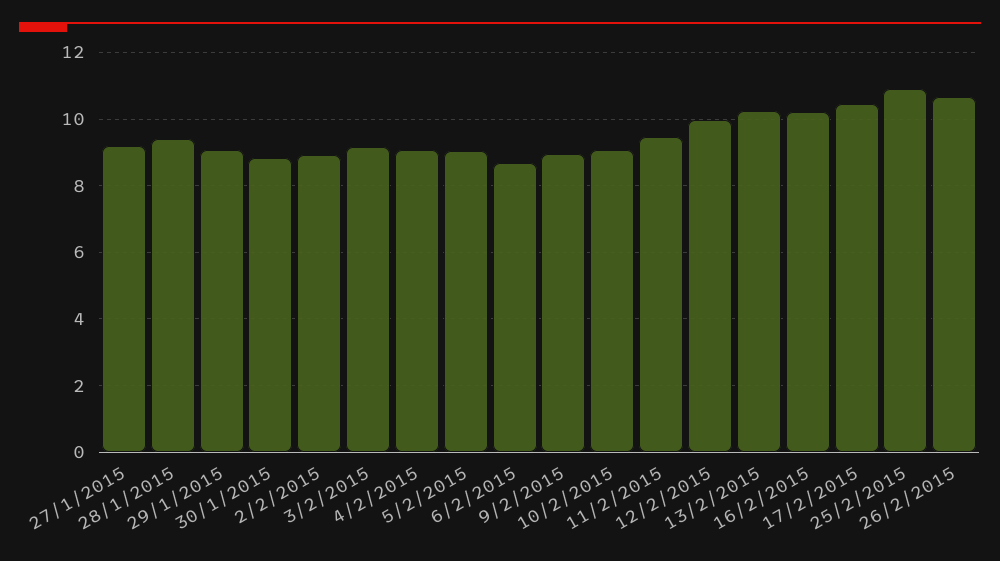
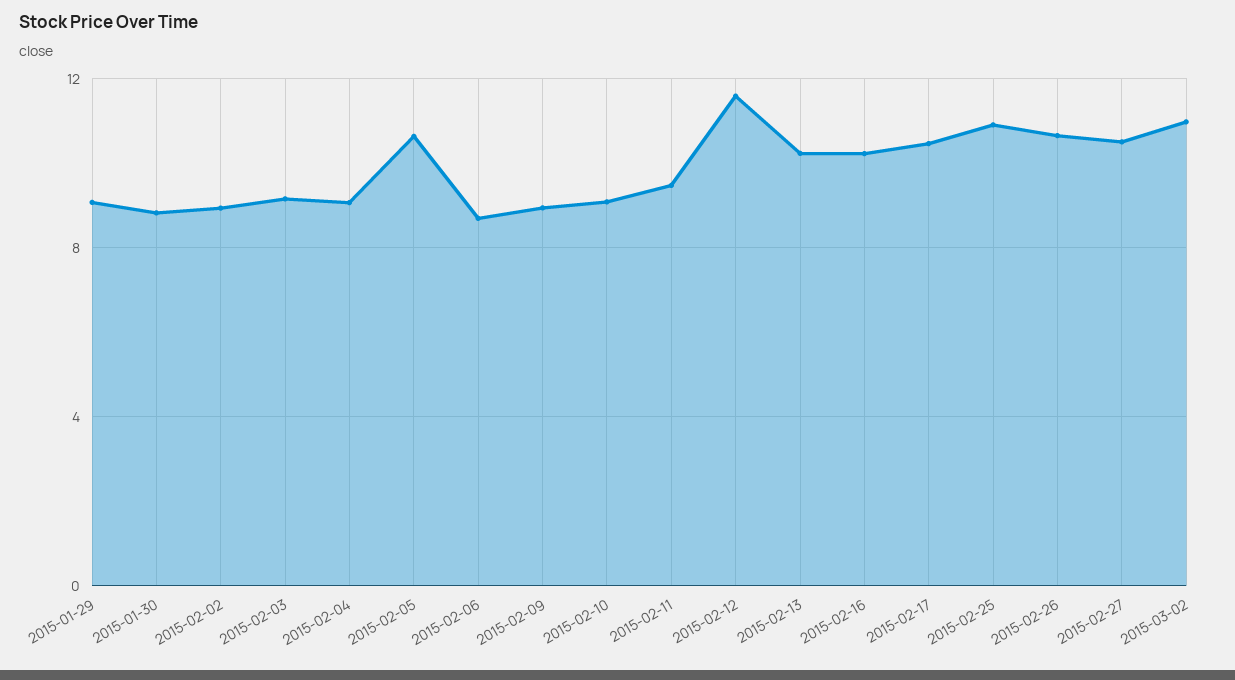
27/1/2015: 9.2 -> none
28/1/2015: 9.4 -> none
5/2/2015: 9 -> 10.5
12/2/2015: 10 -> 11.5
2015-02-27: none -> 10.5
2015-03-02: none -> 11

